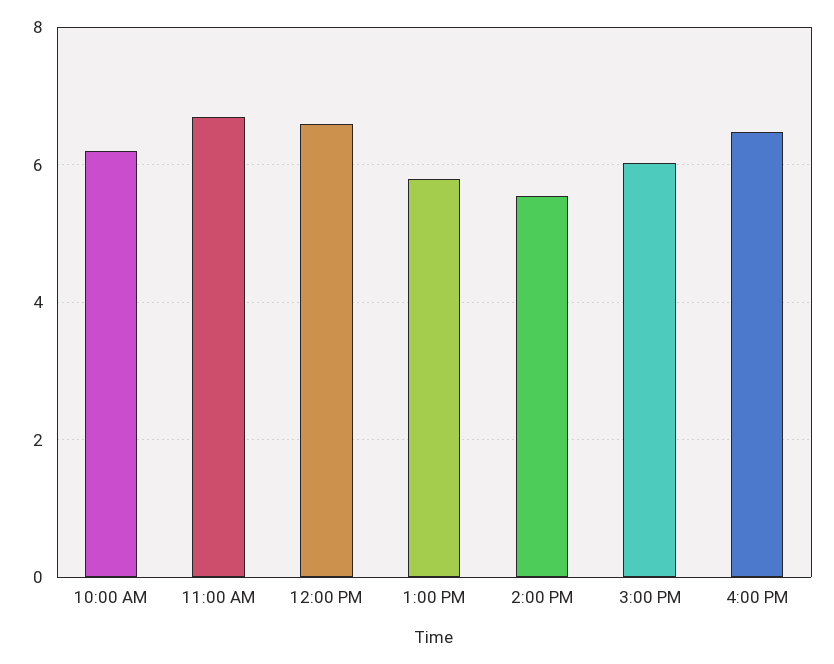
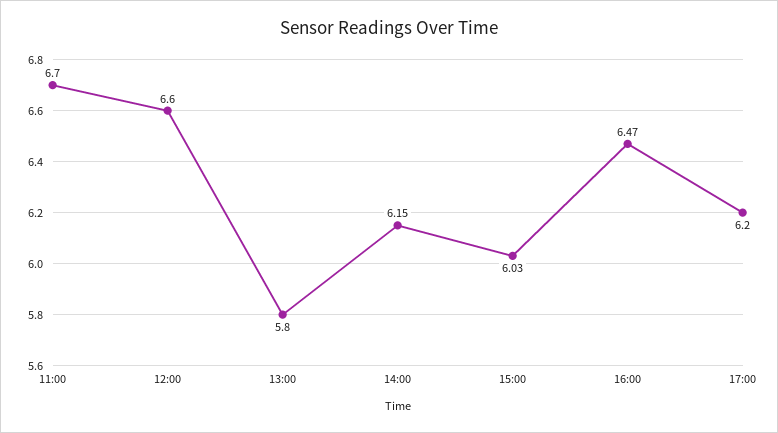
10:00 AM: 6.2 -> none
2:00 PM: 5.6 -> 6.15
17:00: none -> 6.2

